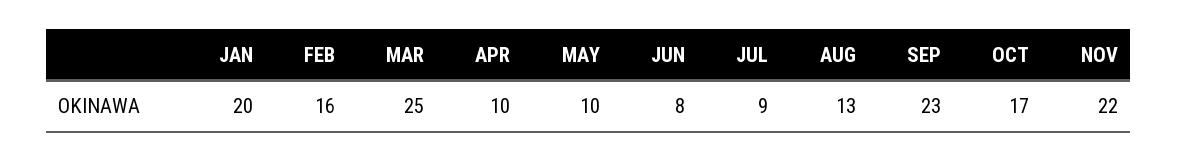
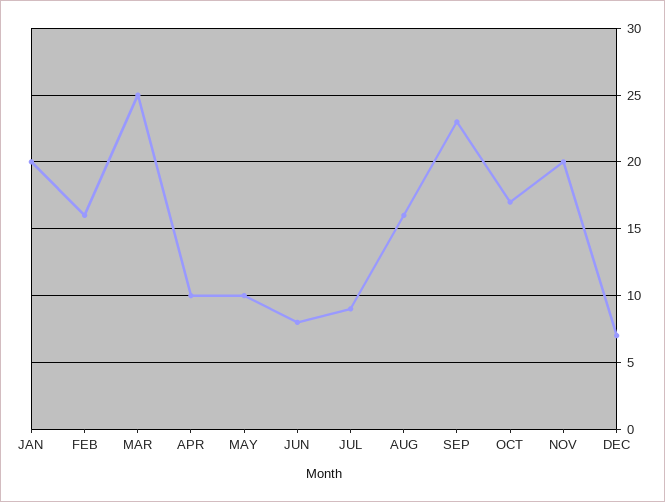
AUG: 13 -> 16
NOV: 22 -> 20
DEC: none -> 7

